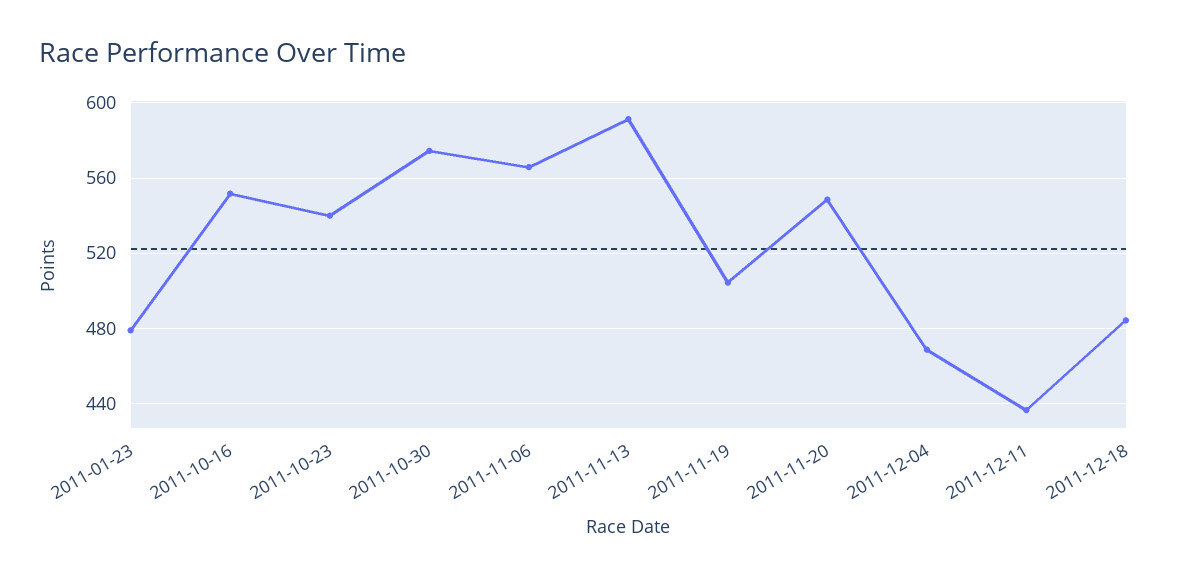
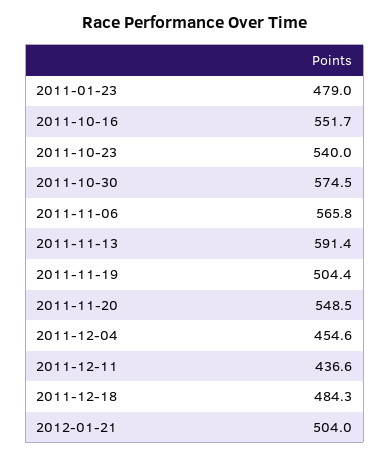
2011-12-04: 470 -> 454.6
2012-01-21: none -> 504

